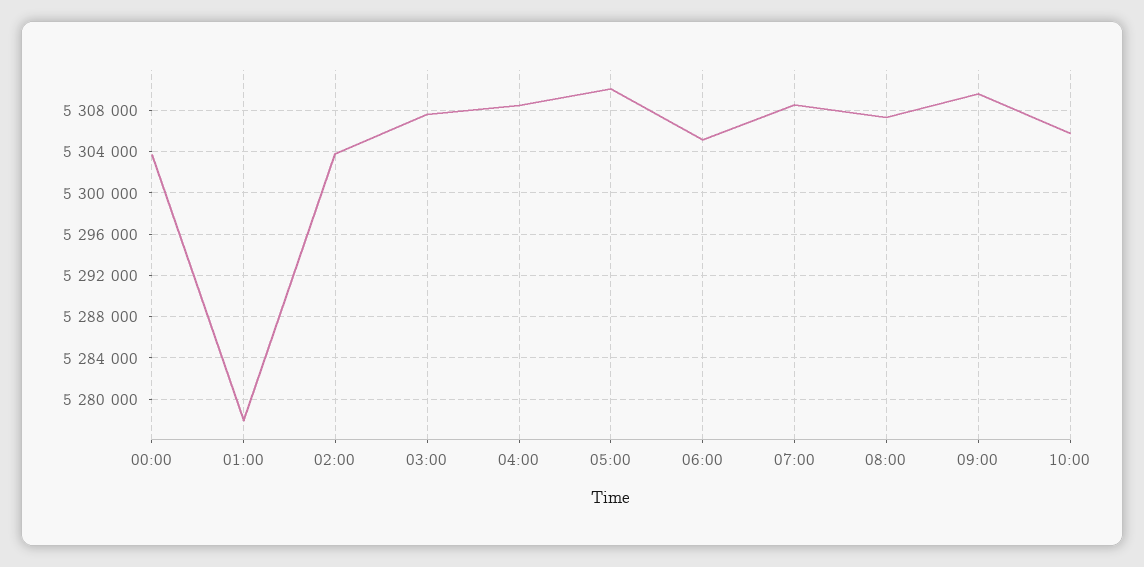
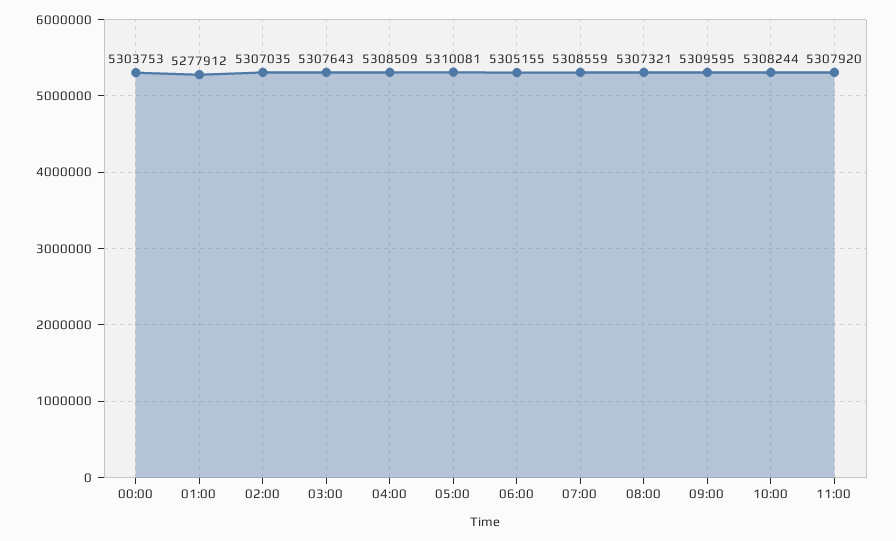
02:00: 5304000 -> 5307035
10:00: 5306000 -> 5308244
11:00: none -> 5307920

